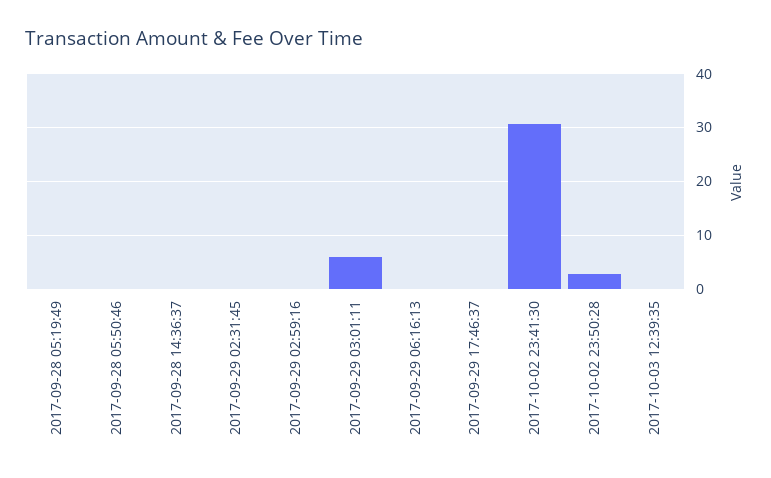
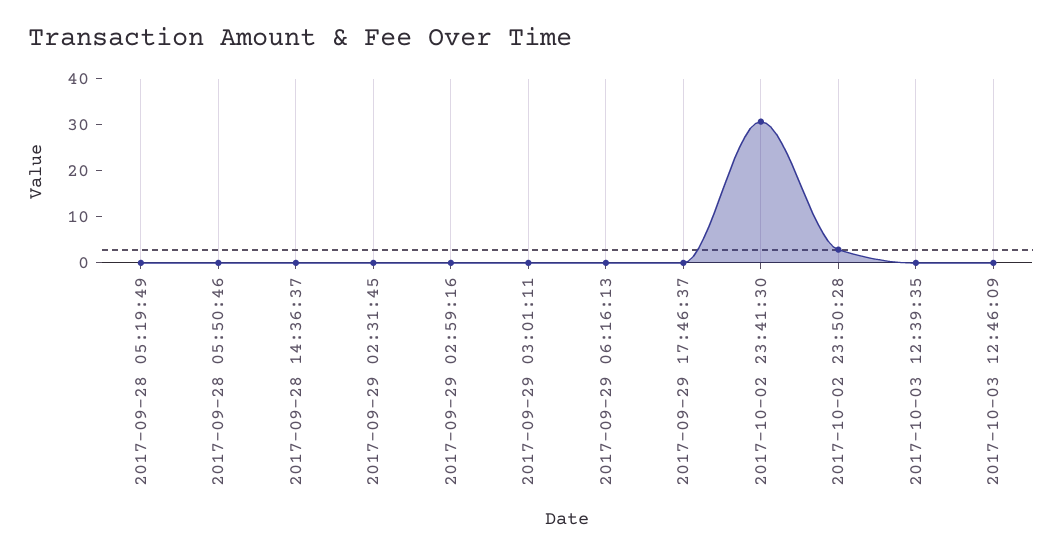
2017-09-29 03:01:11: 6 -> 0
2017-10-03 12:46:09: none -> 0

